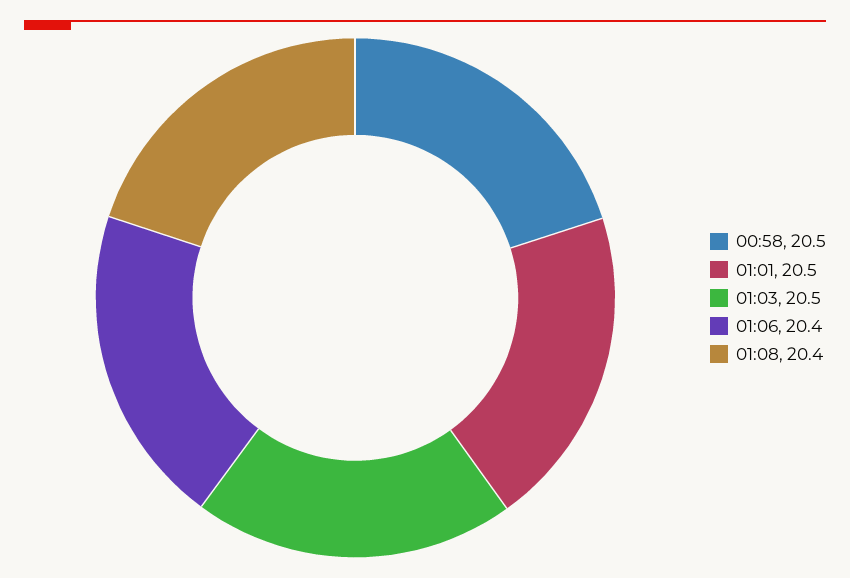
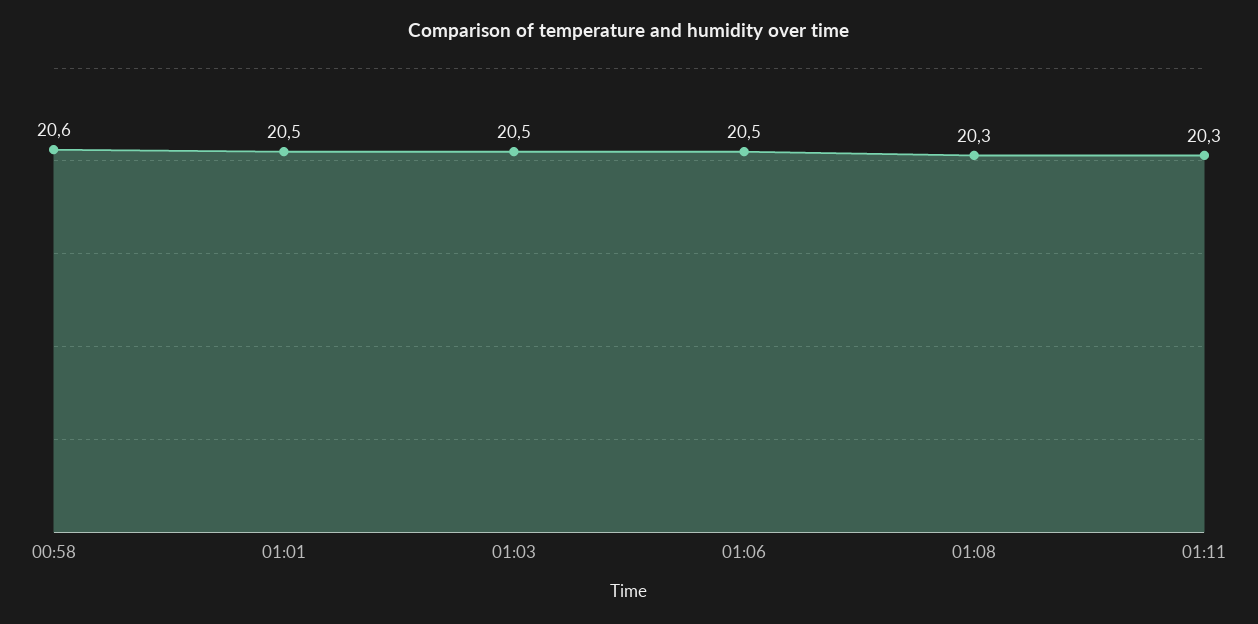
00:58: 20.5 -> 20.6
01:06: 20.4 -> 20.5
01:08: 20.4 -> 20.3
01:11: none -> 20.3

